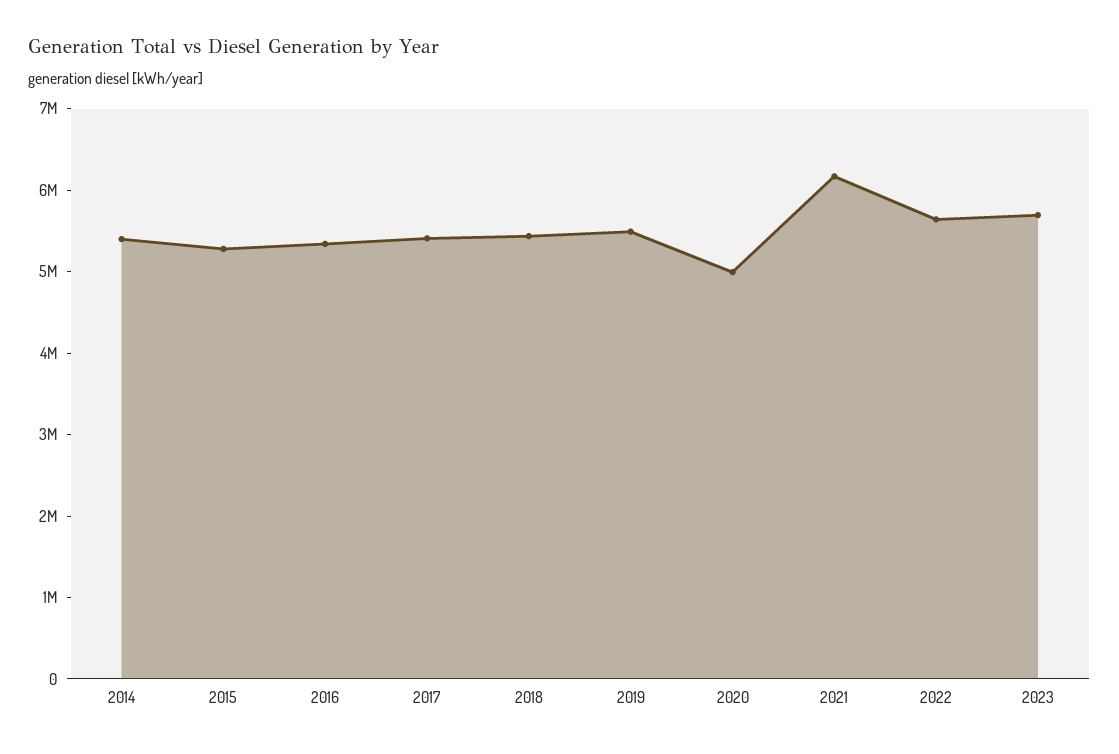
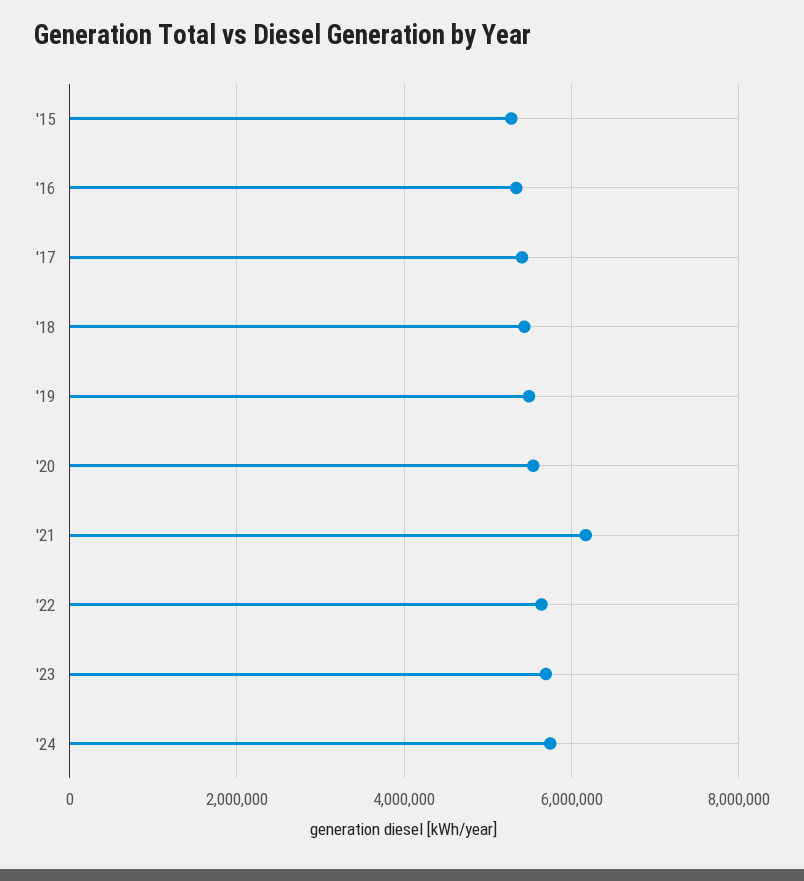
2014: 5400000 -> none
2020: 5000000 -> 5600000
'24: none -> 5800000

